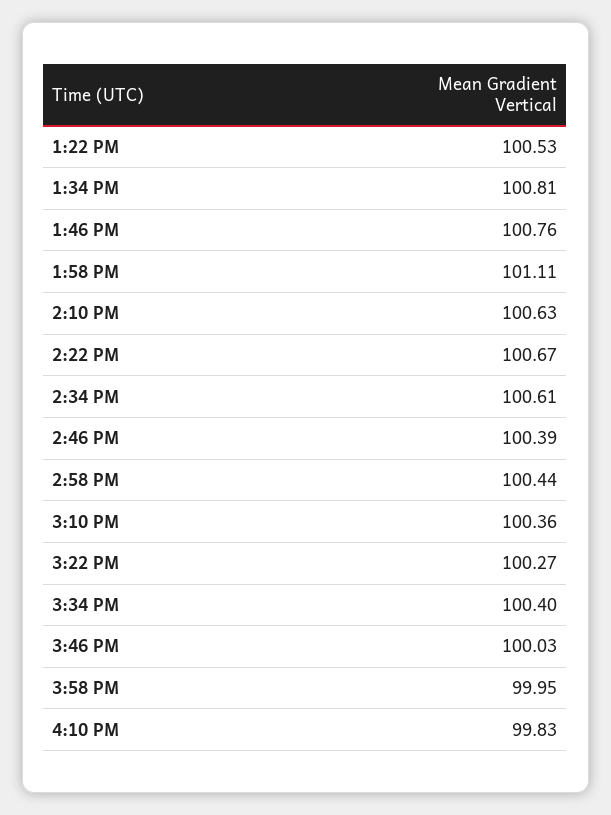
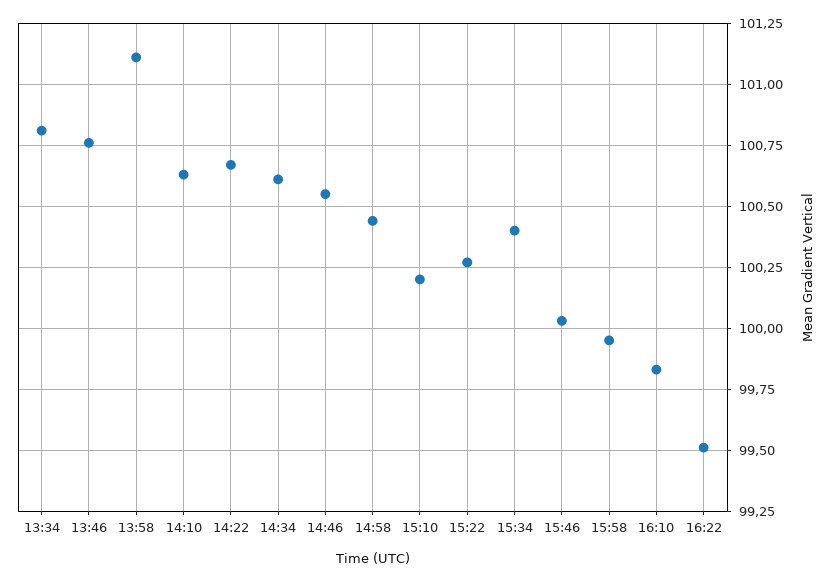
1:22 PM: 100.53 -> none
2:46 PM: 100.39 -> 100.55
3:10 PM: 100.36 -> 100.2
16:22: none -> 99.5

